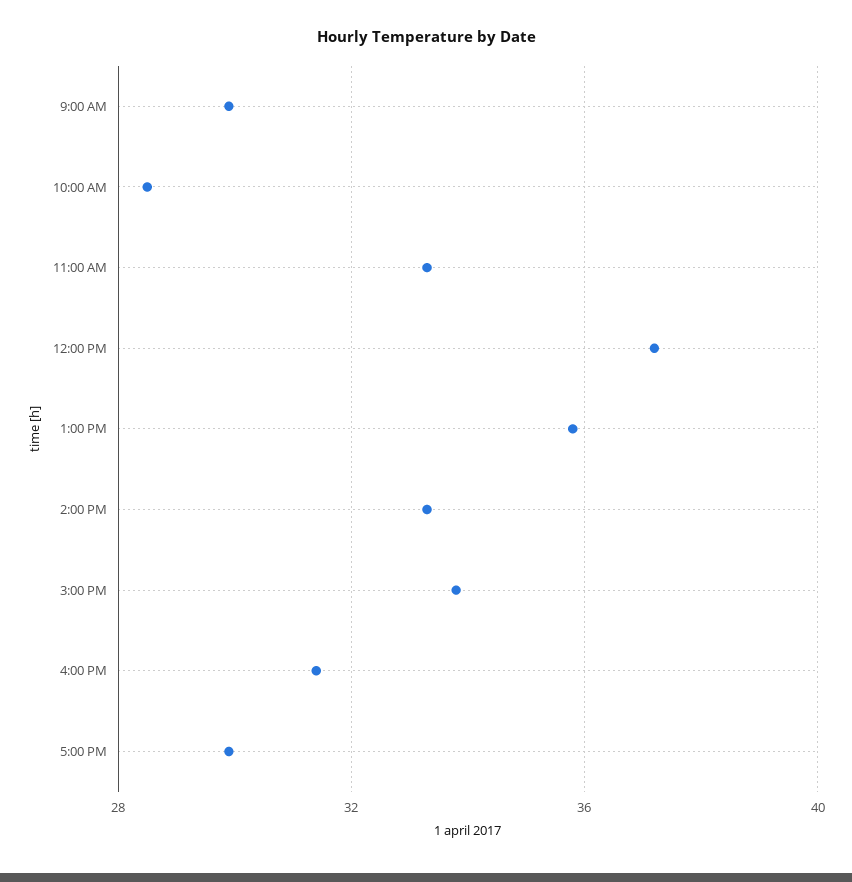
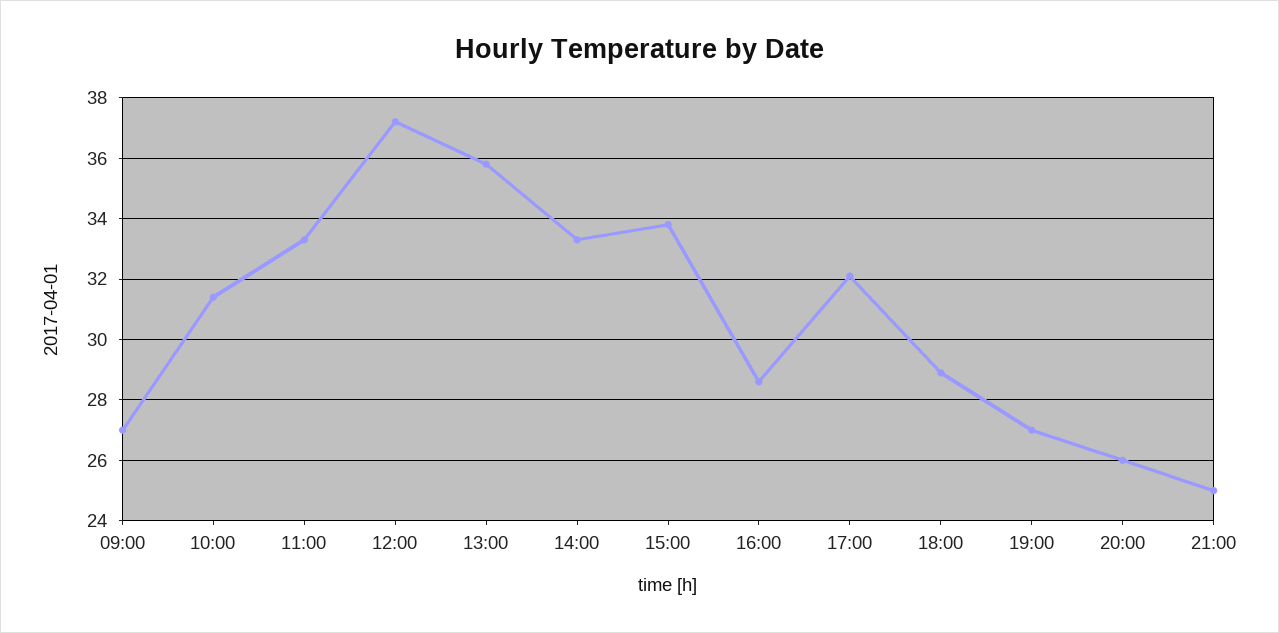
9:00 AM: 30 -> 27
10:00 AM: 28.5 -> 31.5
4:00 PM: 31.5 -> 28.5
5:00 PM: 30 -> 32
18:00: none -> 29
19:00: none -> 27
20:00: none -> 26
21:00: none -> 25

